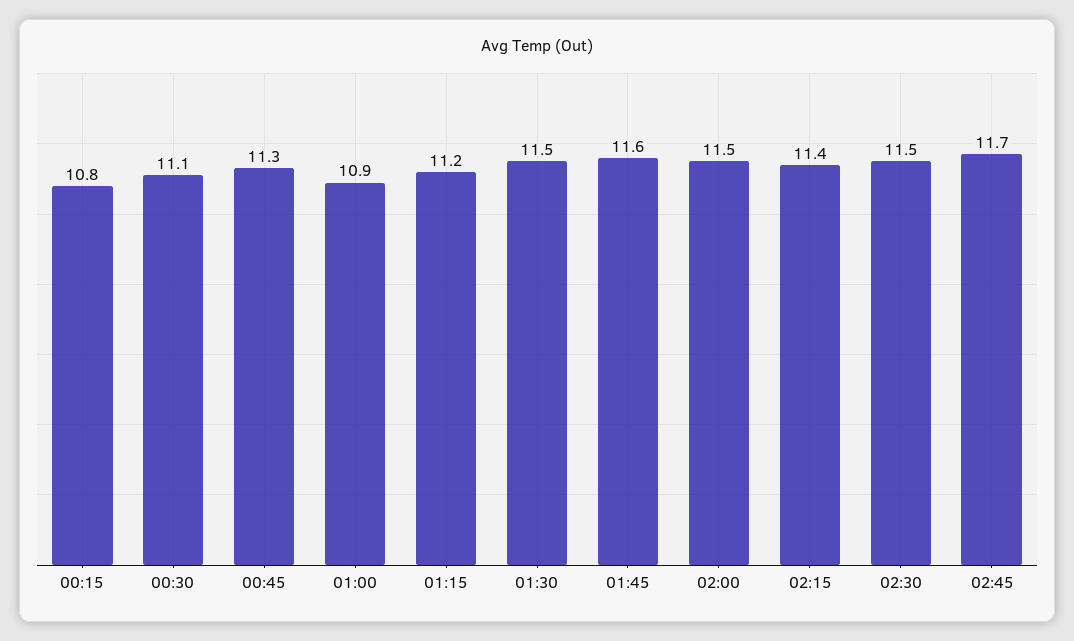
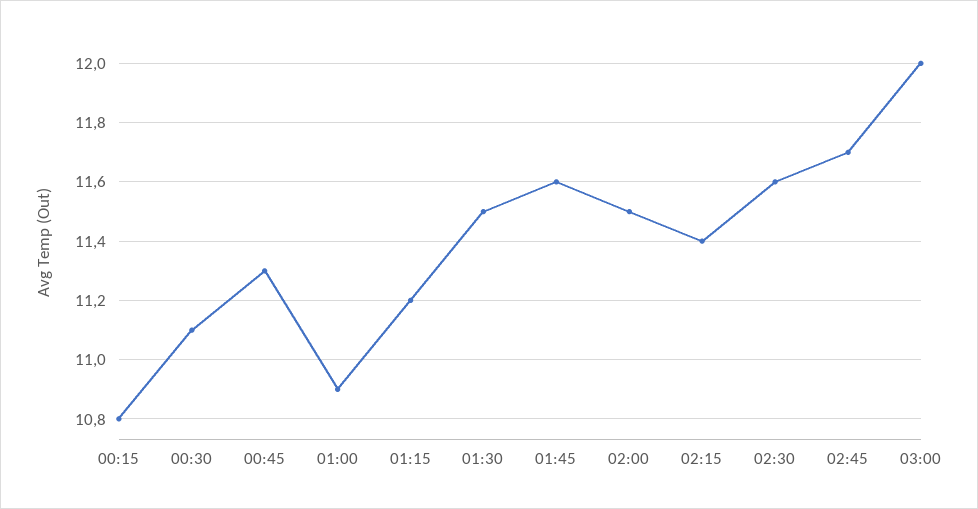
02:30: 11.5 -> 11.6
03:00: none -> 12

